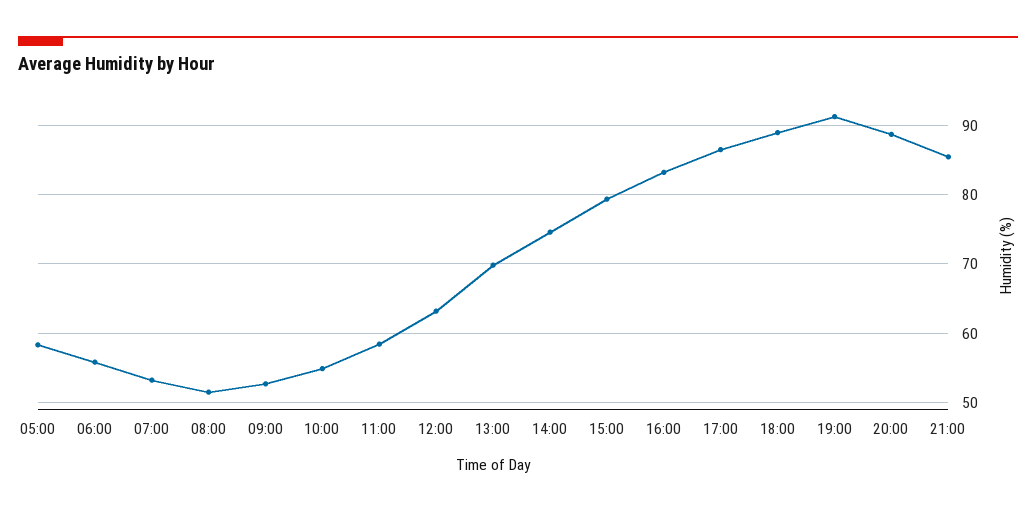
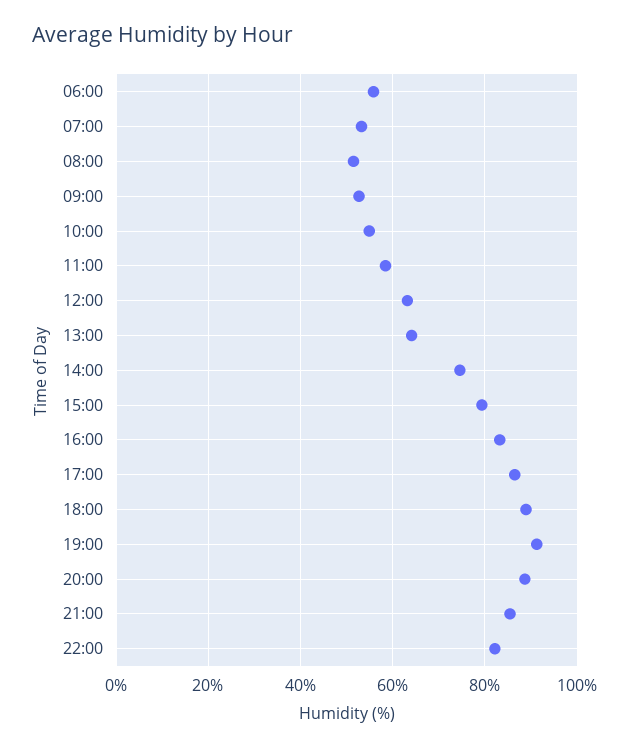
05:00: 58 -> none
13:00: 70 -> 64
22:00: none -> 82

